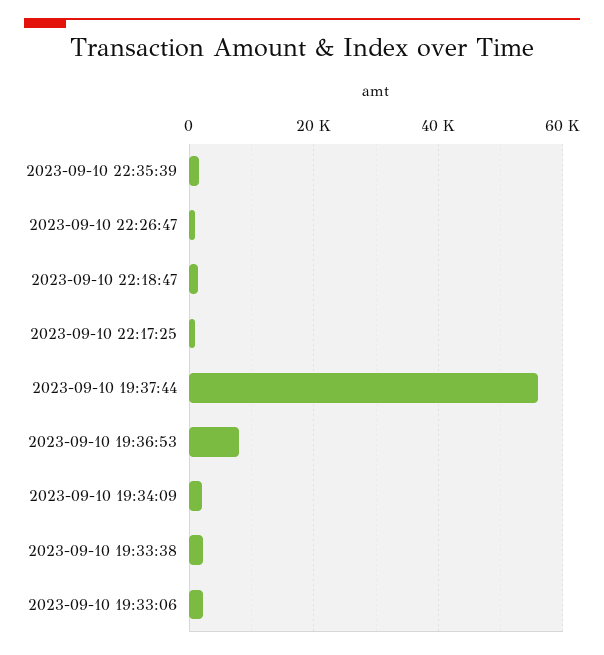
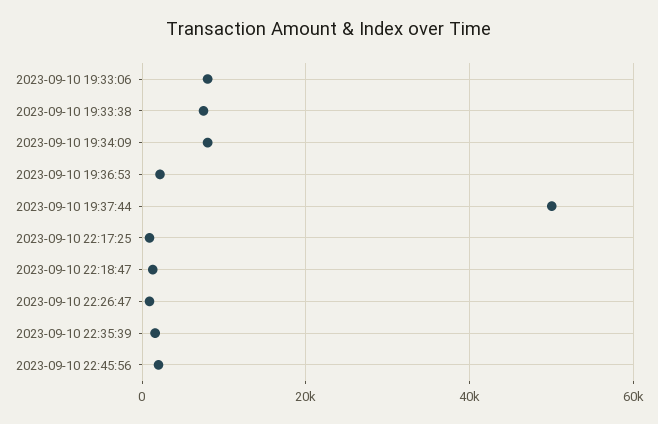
2023-09-10 19:37:44: 56000 -> 50000
2023-09-10 19:36:53: 8000 -> 2000
2023-09-10 19:34:09: 2000 -> 8000
2023-09-10 19:33:38: 2000 -> 8000
2023-09-10 19:33:06: 2000 -> 8000
2023-09-10 22:45:56: none -> 2000

